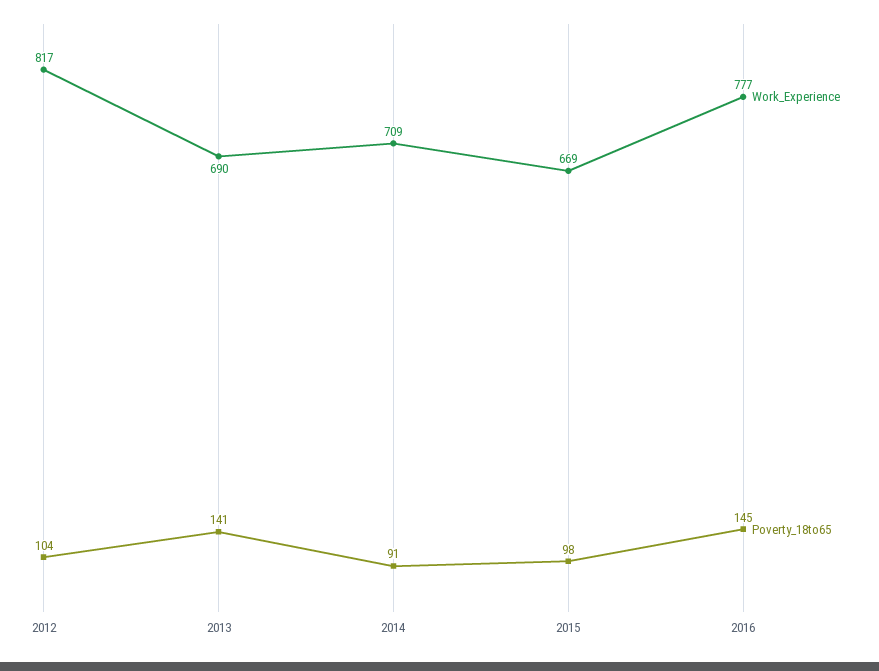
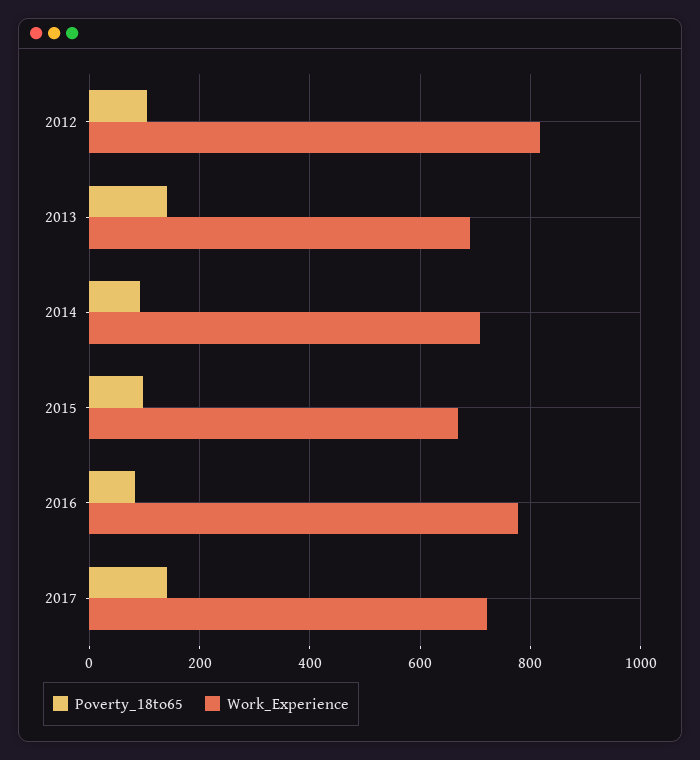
Poverty_18to65, 2016: 145 -> 80
Poverty_18to65, 2017: none -> 140
Work_Experience, 2017: none -> 720

